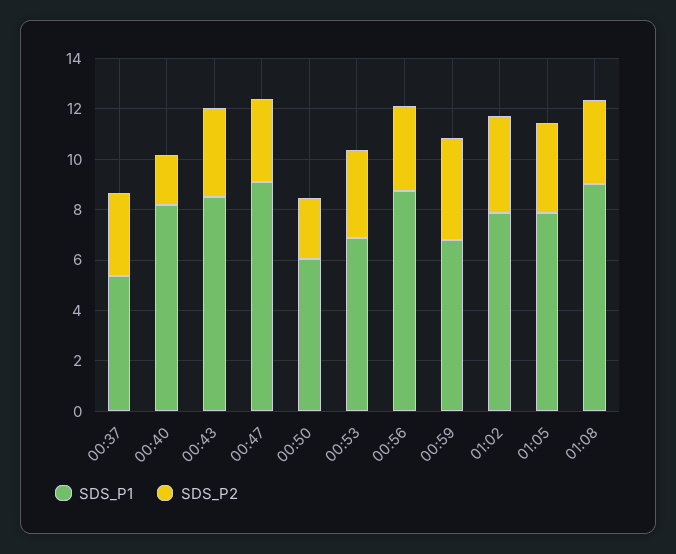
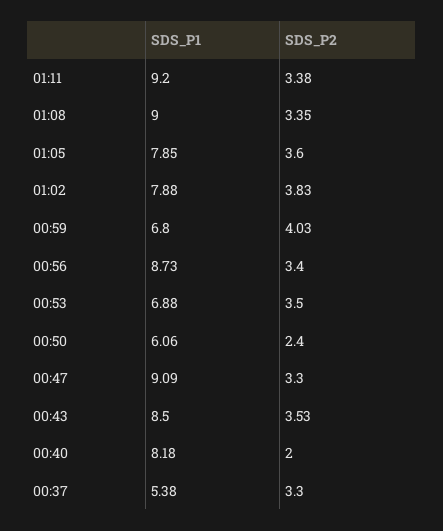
SDS_P1, 01:11: none -> 9.2
SDS_P2, 01:11: none -> 3.38

